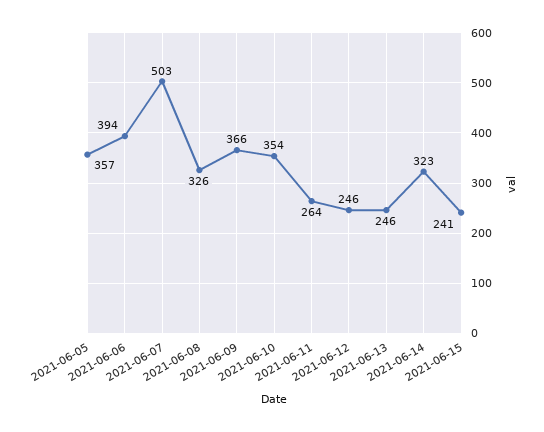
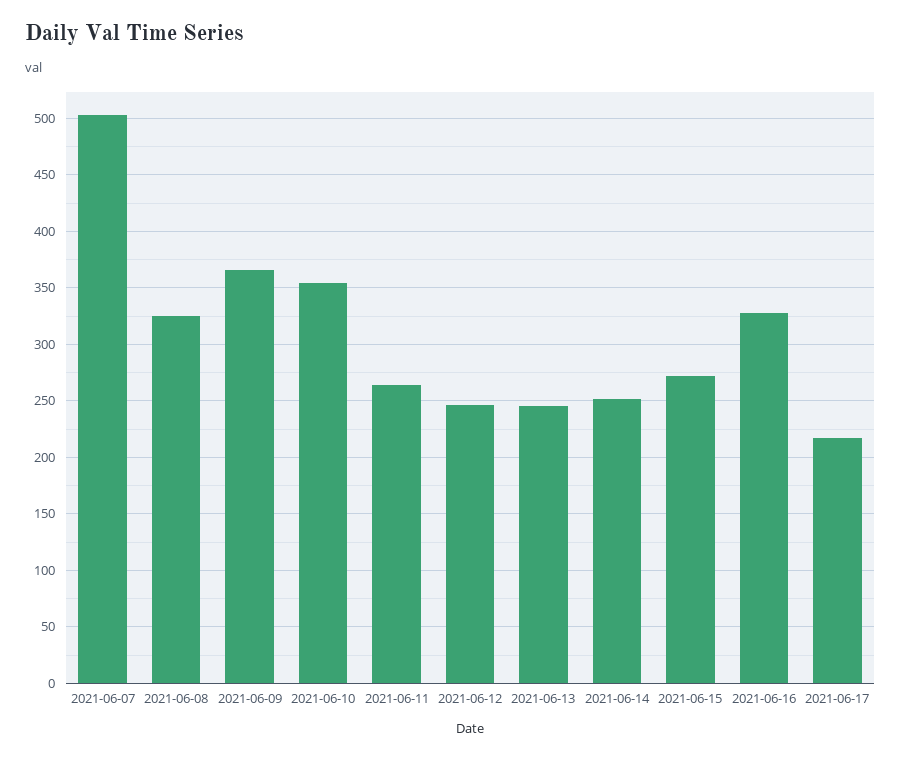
2021-06-05: 357 -> none
2021-06-06: 394 -> none
2021-06-14: 323 -> 250
2021-06-15: 241 -> 270
2021-06-16: none -> 330
2021-06-17: none -> 220

